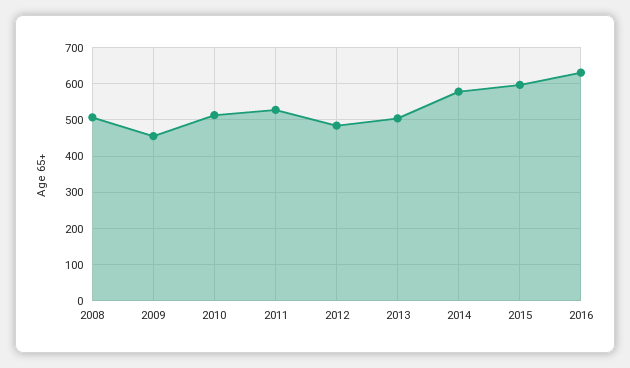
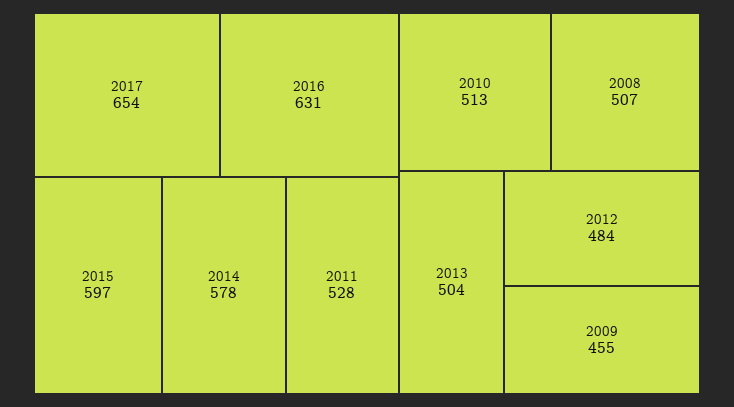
2017: none -> 654

